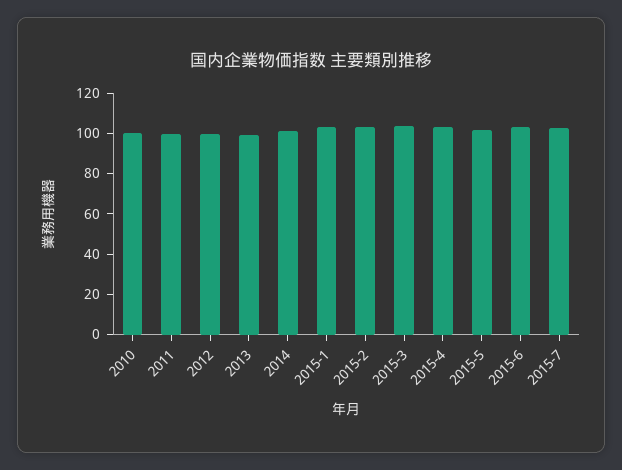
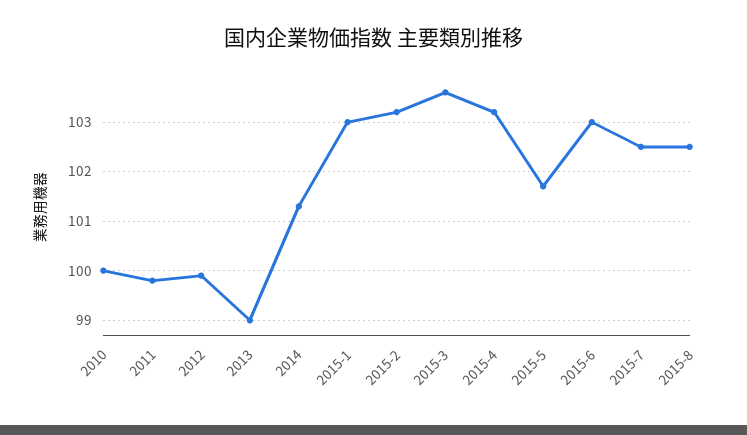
2015-8: none -> 102.5

